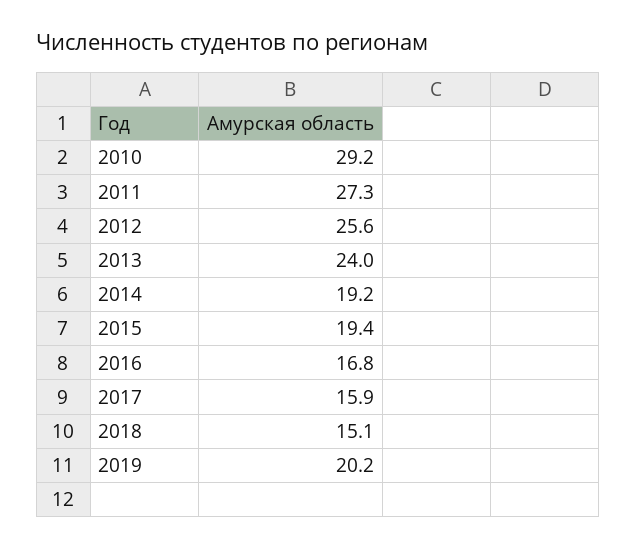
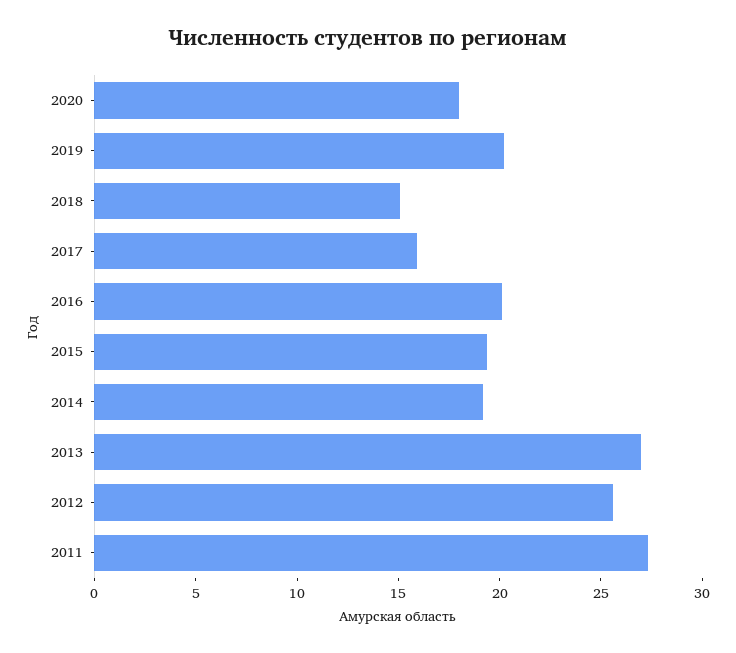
2010: 29.2 -> none
2013: 24 -> 27
2016: 16.8 -> 20
2020: none -> 18

